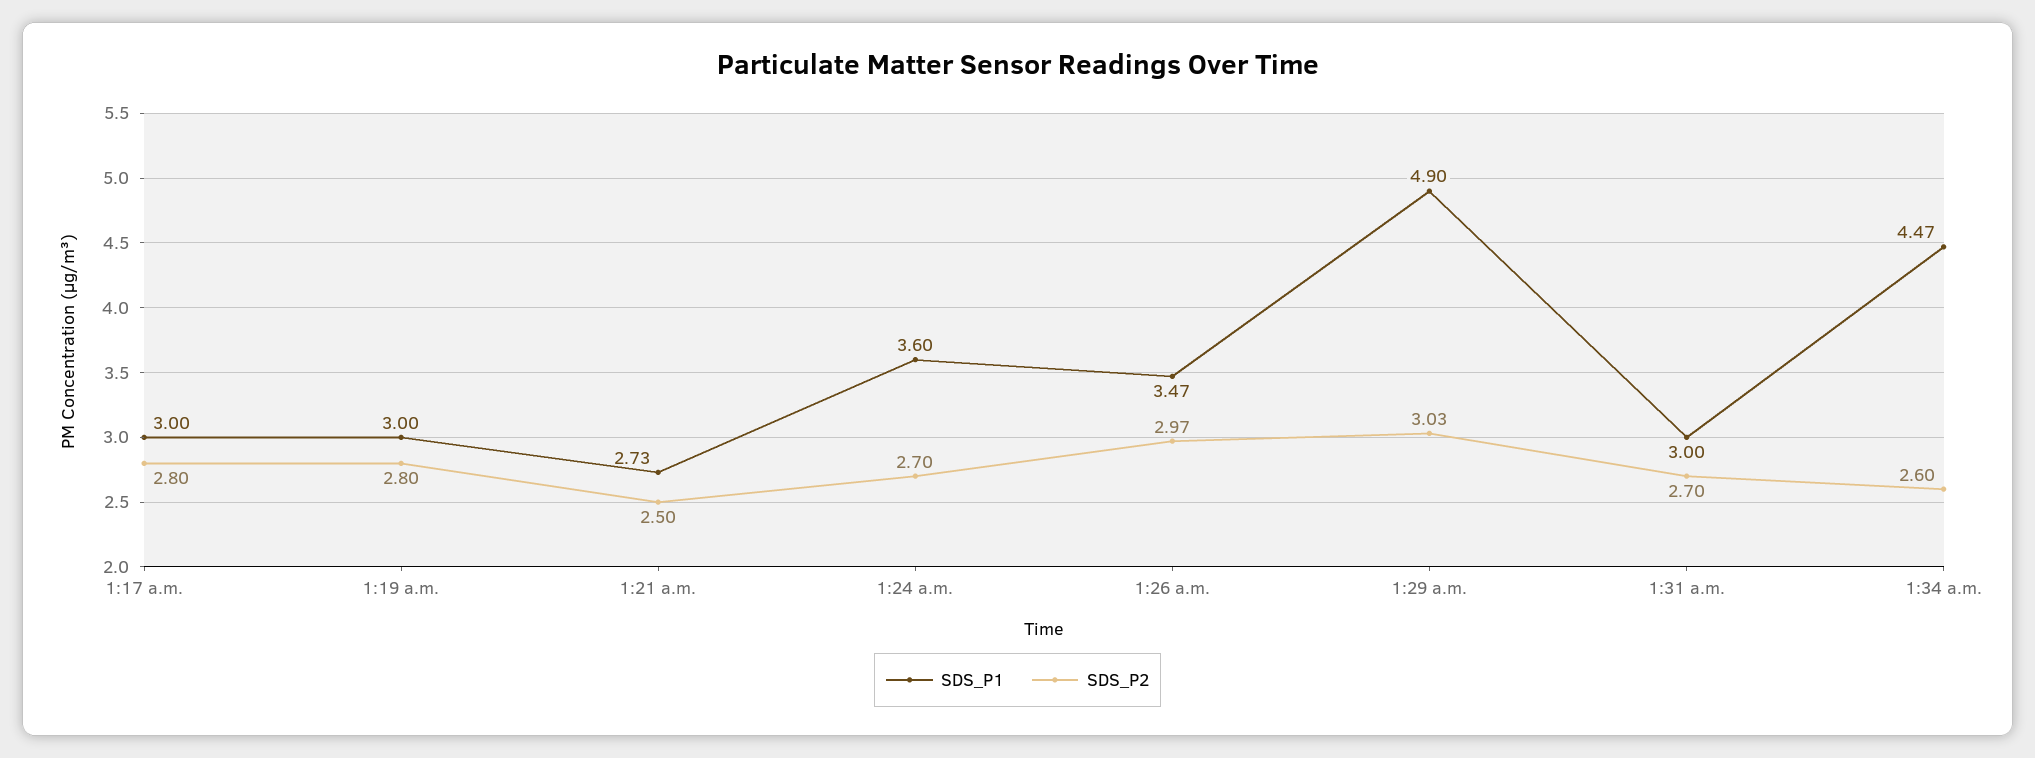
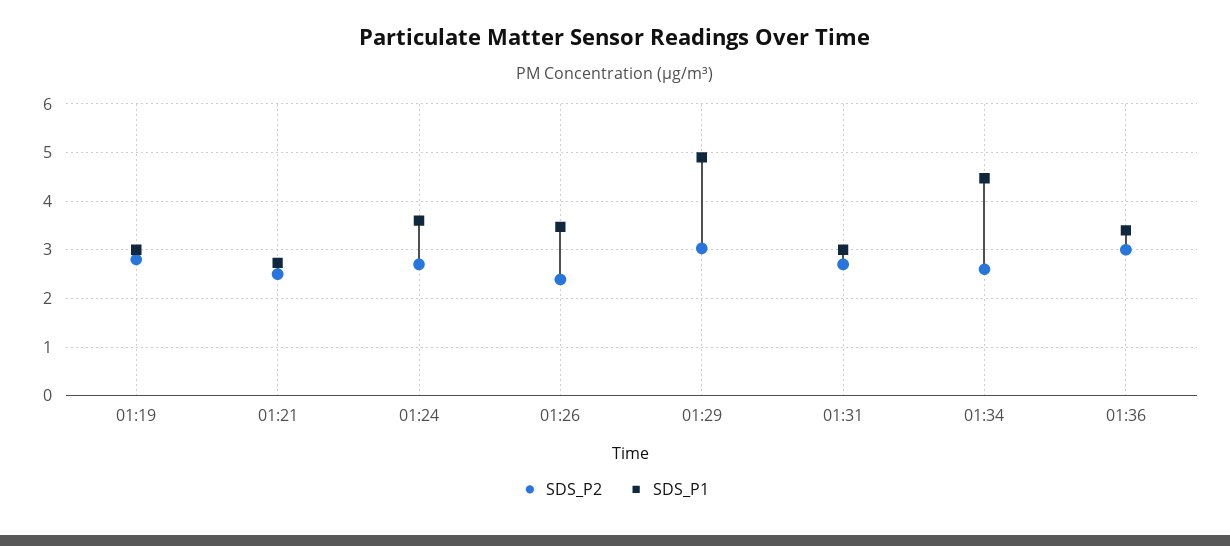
SDS_P1, 1:17 a.m.: 3 -> none
SDS_P2, 1:17 a.m.: 2.8 -> none
SDS_P2, 1:26 a.m.: 2.97 -> 2.4
SDS_P2, 01:36: none -> 3
SDS_P1, 01:36: none -> 3.4

